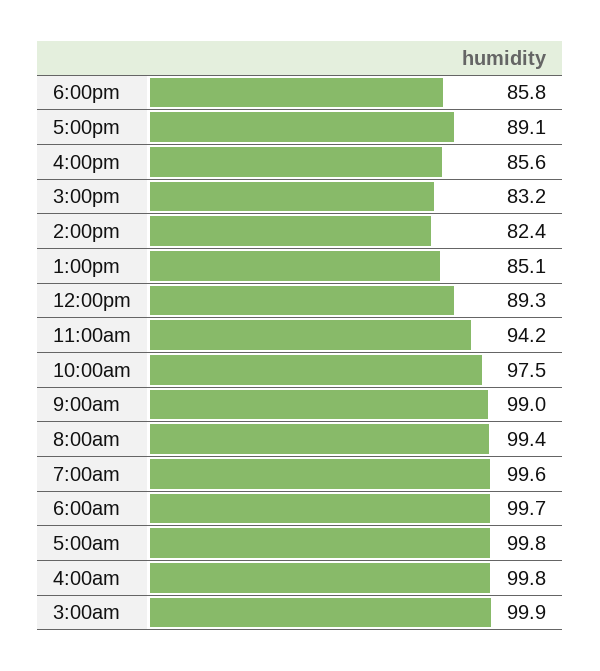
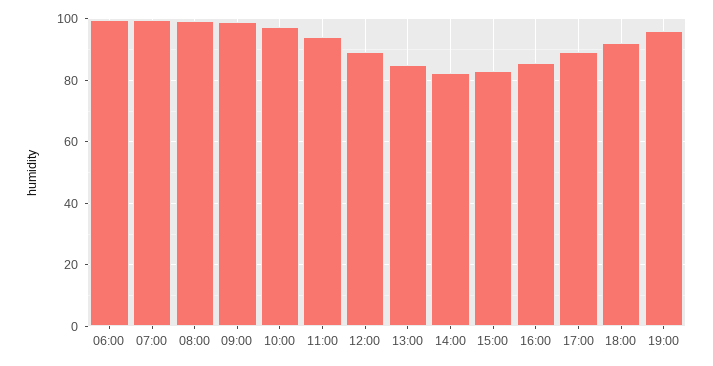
6:00pm: 85.8 -> 92
5:00am: 99.8 -> none
4:00am: 99.8 -> none
3:00am: 99.9 -> none
19:00: none -> 96

